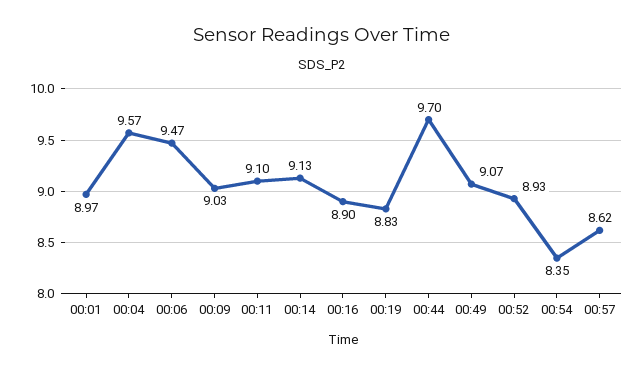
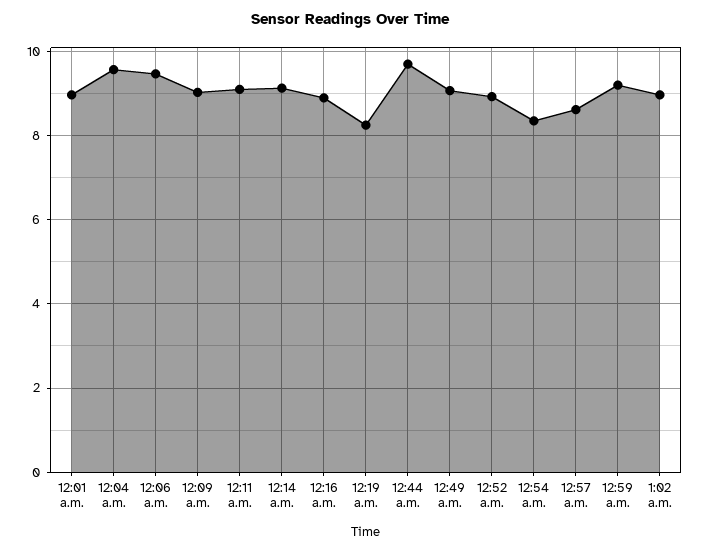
00:19: 8.83 -> 8.2
12:59 a.m.: none -> 9.2
1:02 a.m.: none -> 9

